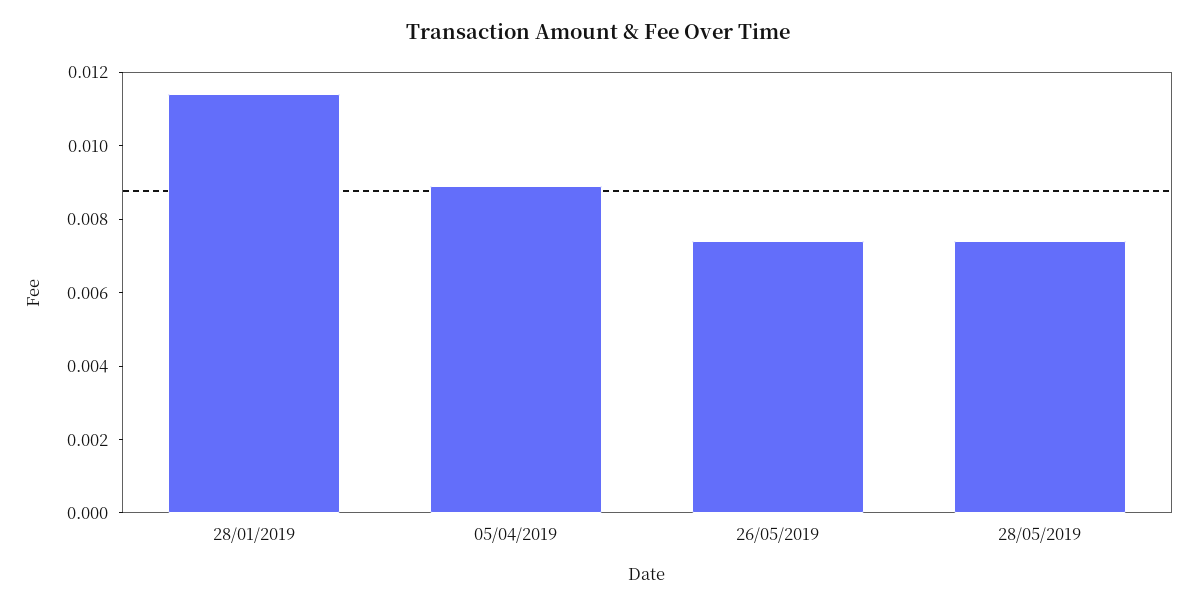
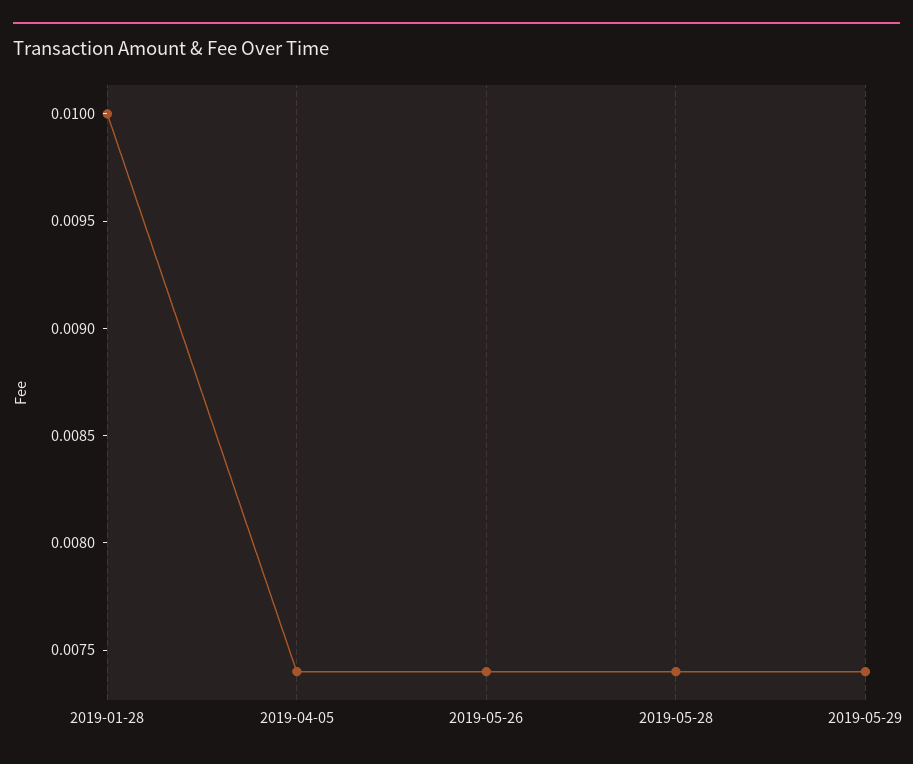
28/01/2019: 0.0115 -> 0.01
05/04/2019: 0.009 -> 0.0074
2019-05-29: none -> 0.0074

